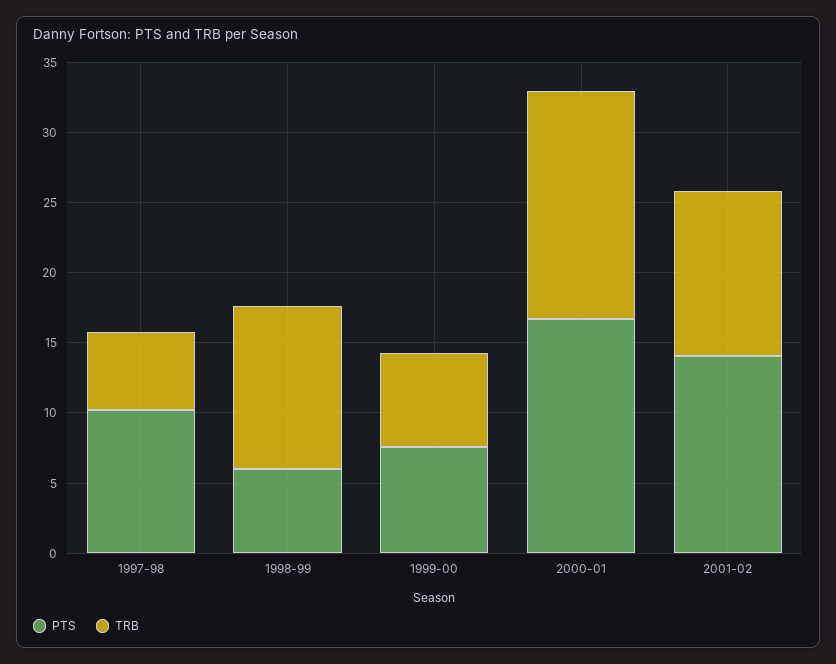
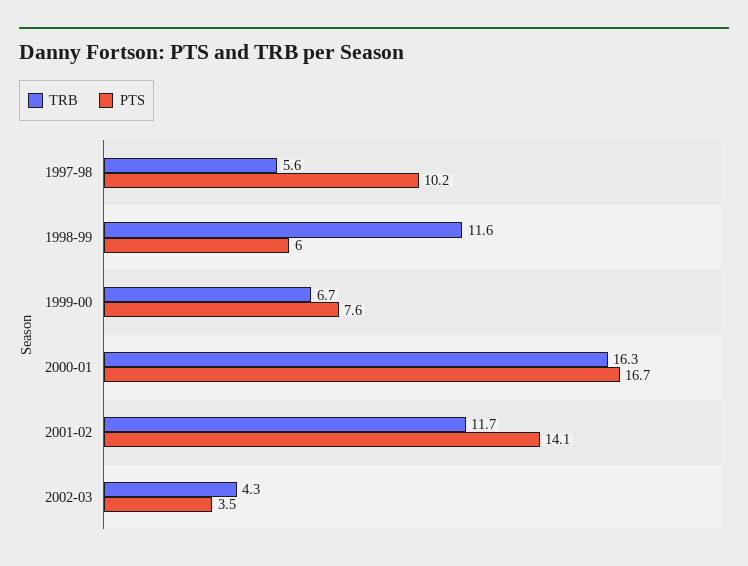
TRB, 2002-03: none -> 4.3
PTS, 2002-03: none -> 3.5

